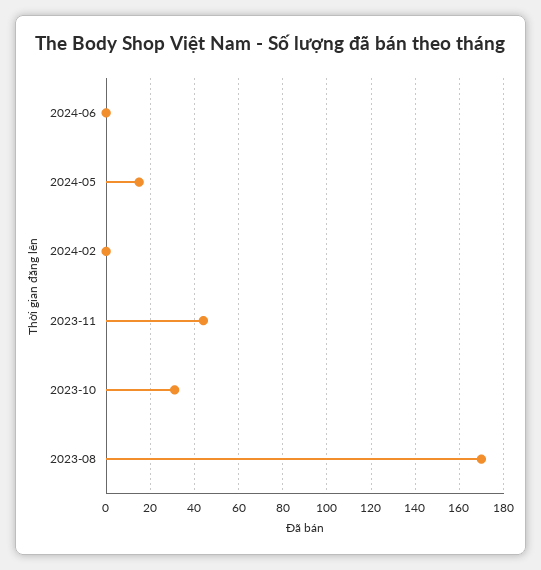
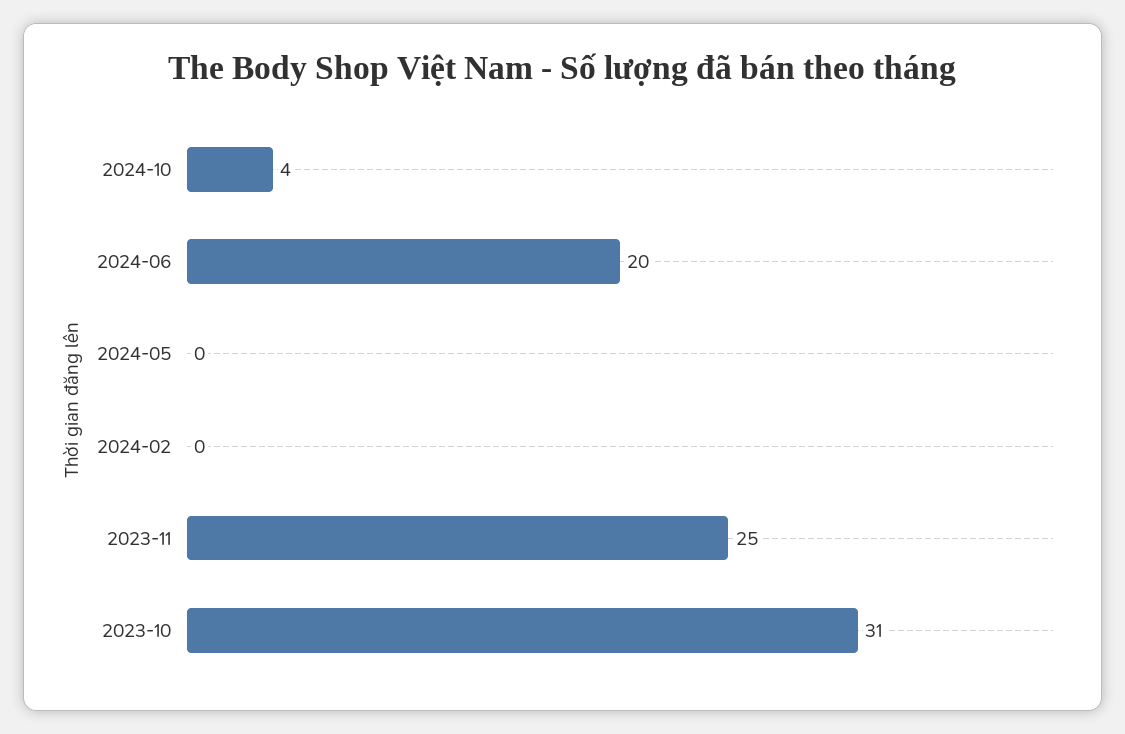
2024-06: 0 -> 20
2024-05: 15 -> 0
2023-11: 45 -> 25
2023-08: 170 -> none
2024-10: none -> 4

